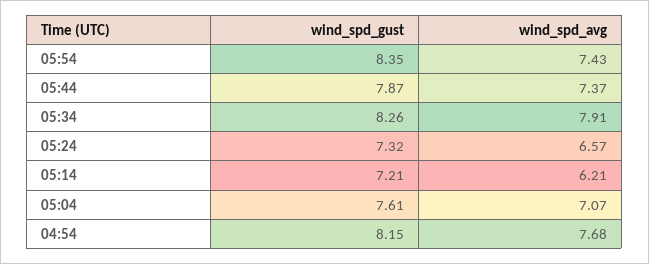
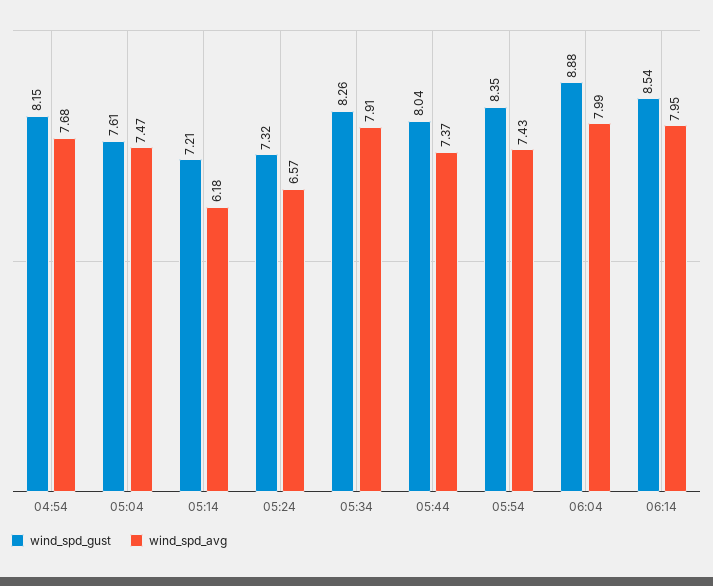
wind_spd_gust, 05:44: 7.87 -> 8.04
wind_spd_avg, 05:14: 6.21 -> 6.18
wind_spd_avg, 05:04: 7.07 -> 7.47
wind_spd_gust, 06:04: none -> 8.88
wind_spd_avg, 06:04: none -> 7.99
wind_spd_gust, 06:14: none -> 8.54
wind_spd_avg, 06:14: none -> 7.95

